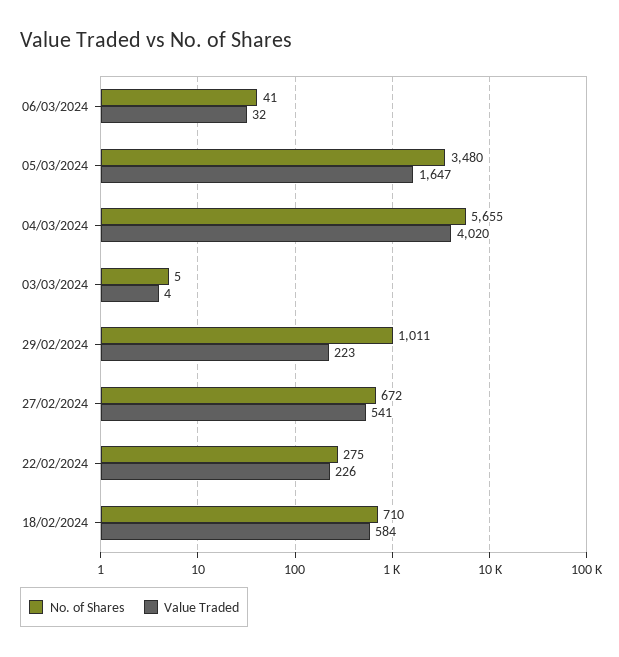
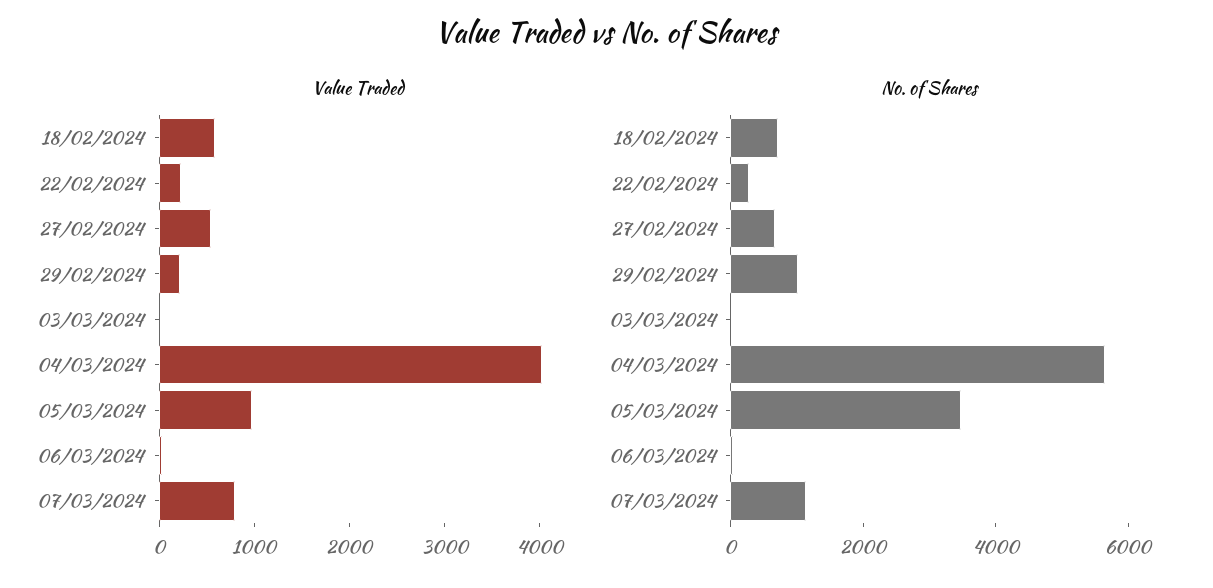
Value Traded, 05/03/2024: 1647 -> 1000
Value Traded, 07/03/2024: none -> 800
No. of Shares, 07/03/2024: none -> 1000

